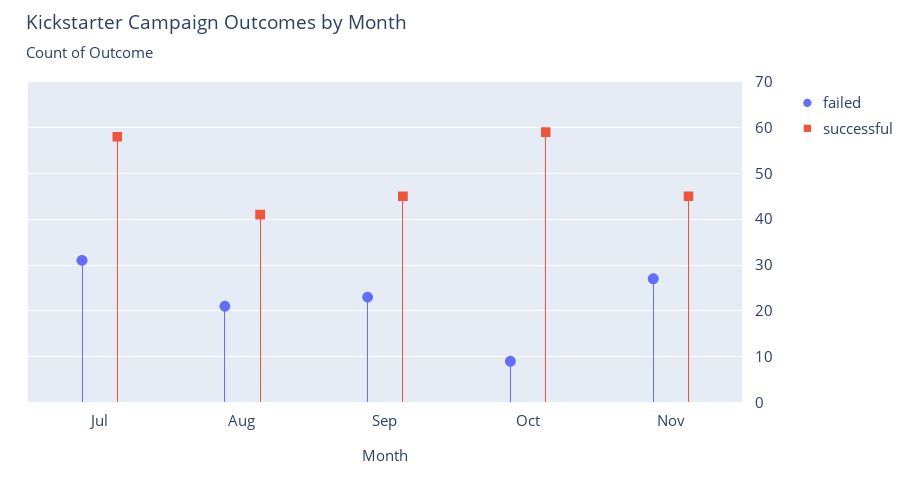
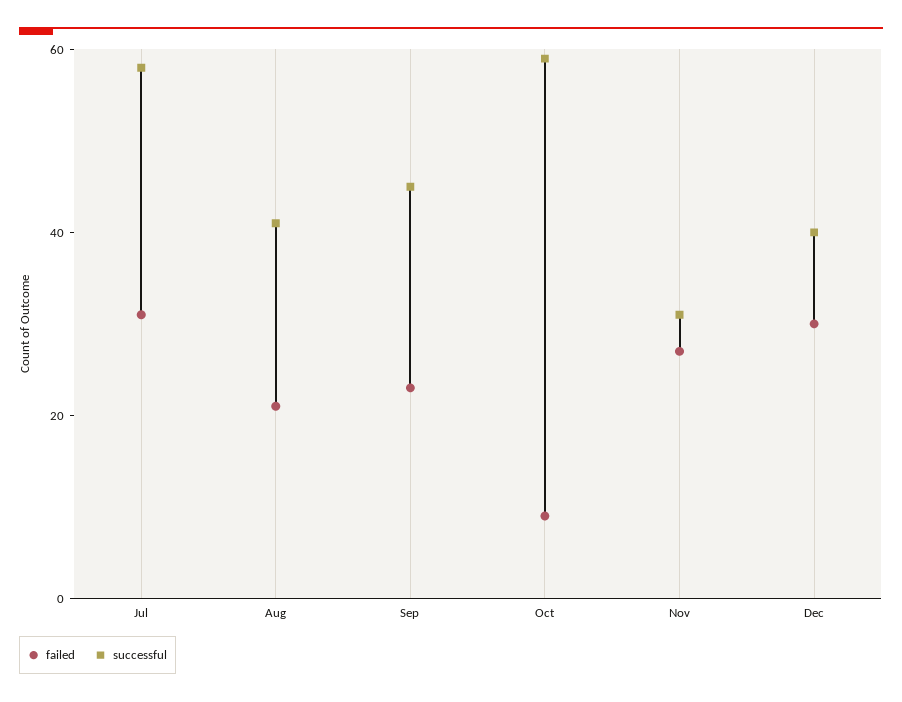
successful, Nov: 45 -> 30
failed, Dec: none -> 30
successful, Dec: none -> 40

